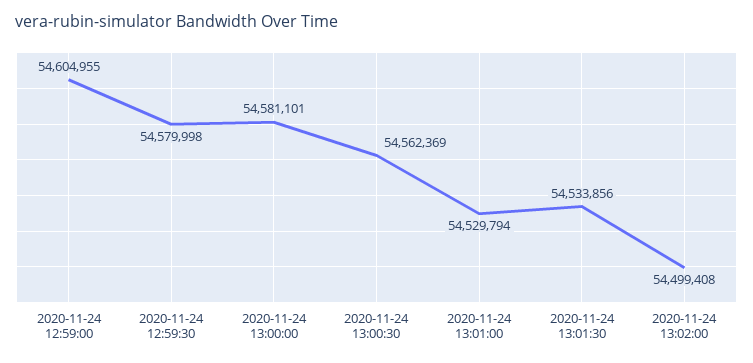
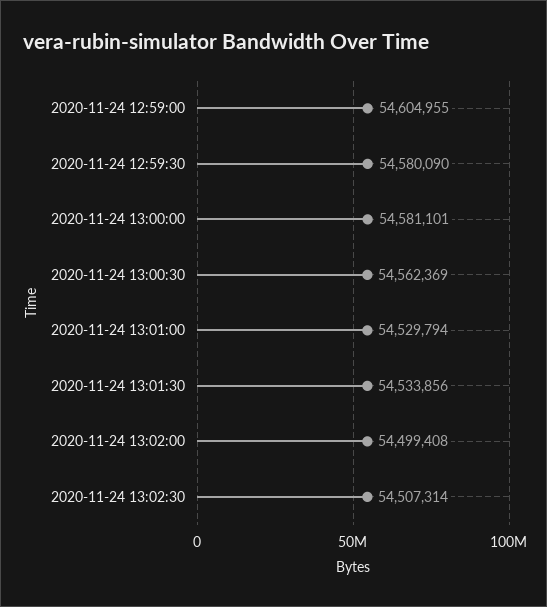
2020-11-24 12:59:30: 54579998 -> 54580090
2020-11-24 13:02:30: none -> 54507314

